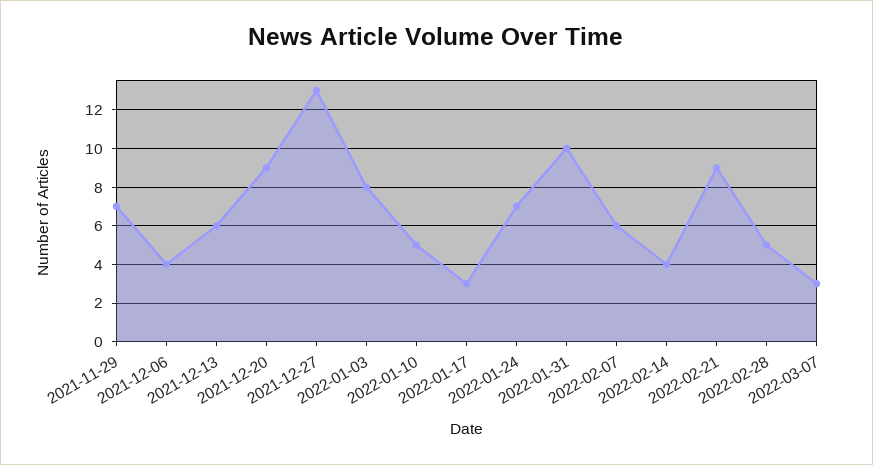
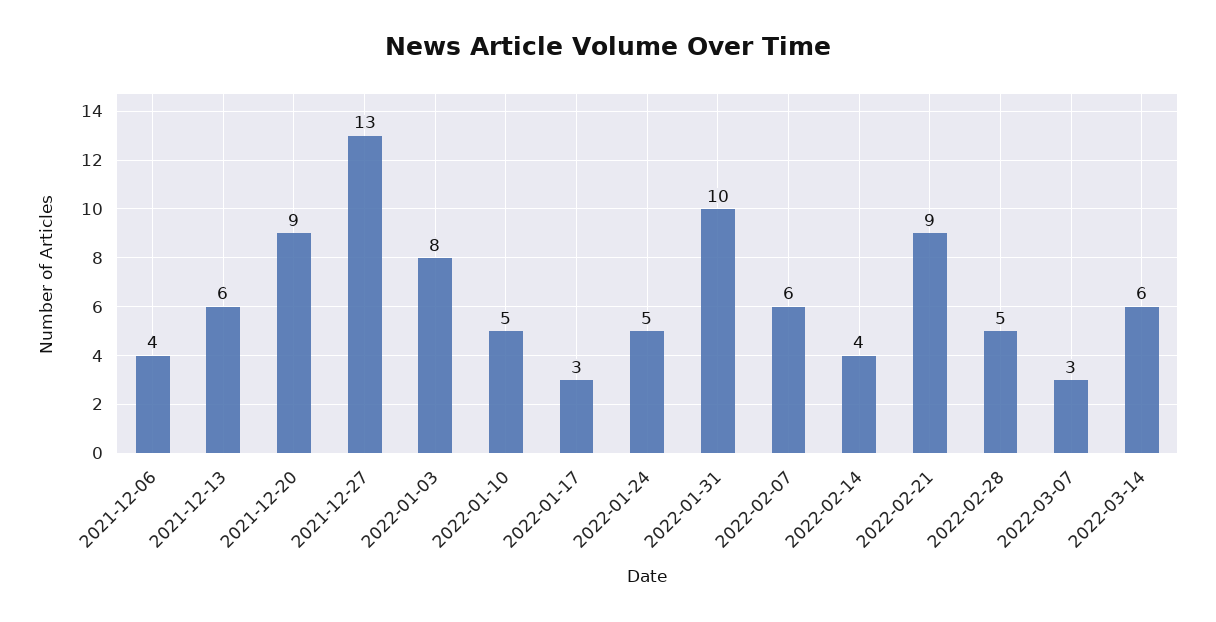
2021-11-29: 7 -> none
2022-01-24: 7 -> 5
2022-03-14: none -> 6

